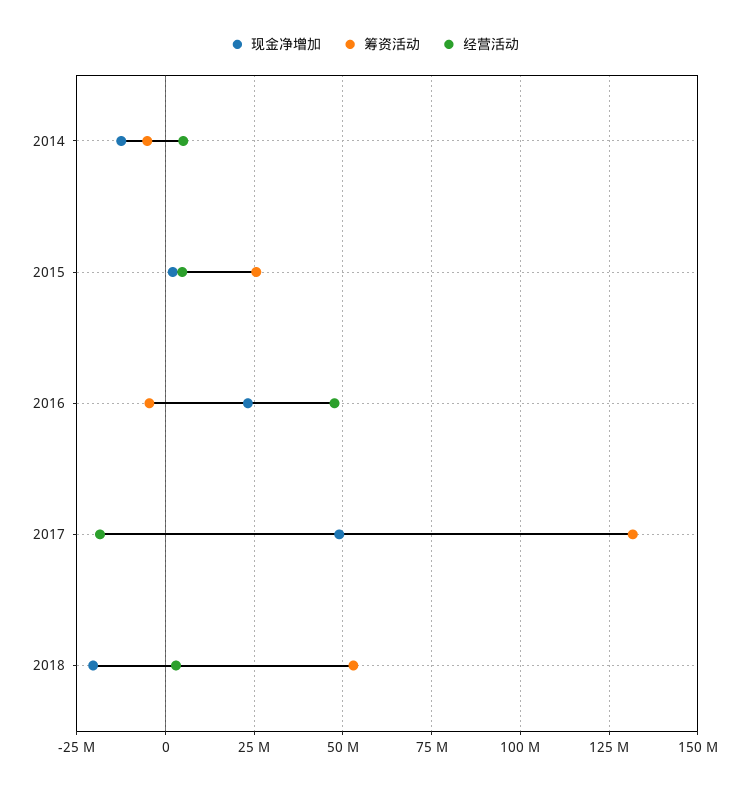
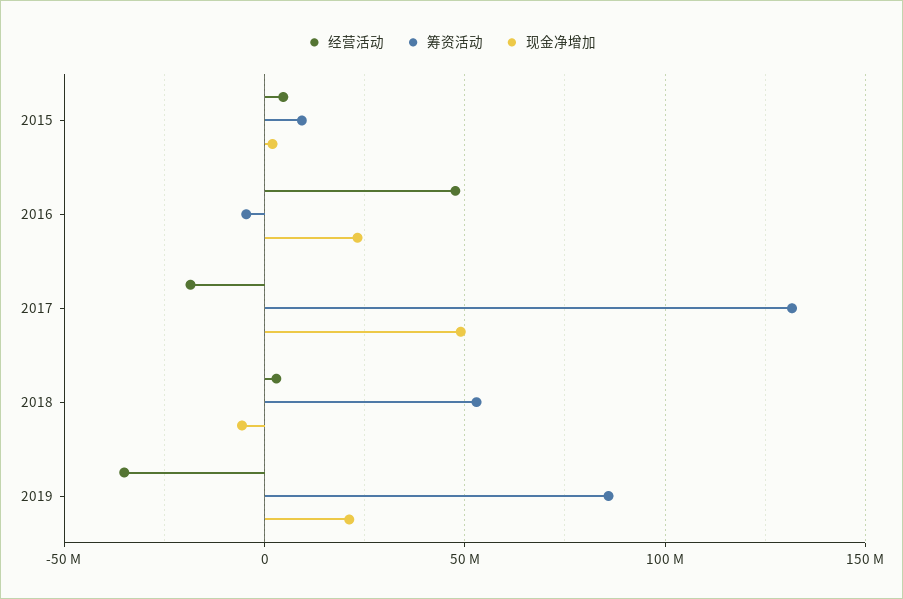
现金净增加, 2014: -12500000 -> none
筹资活动, 2014: -5000000 -> none
经营活动, 2014: 5000000 -> none
筹资活动, 2015: 25000000 -> 10000000
现金净增加, 2018: -20000000 -> -5000000
经营活动, 2019: none -> -35000000
筹资活动, 2019: none -> 85000000
现金净增加, 2019: none -> 20000000

